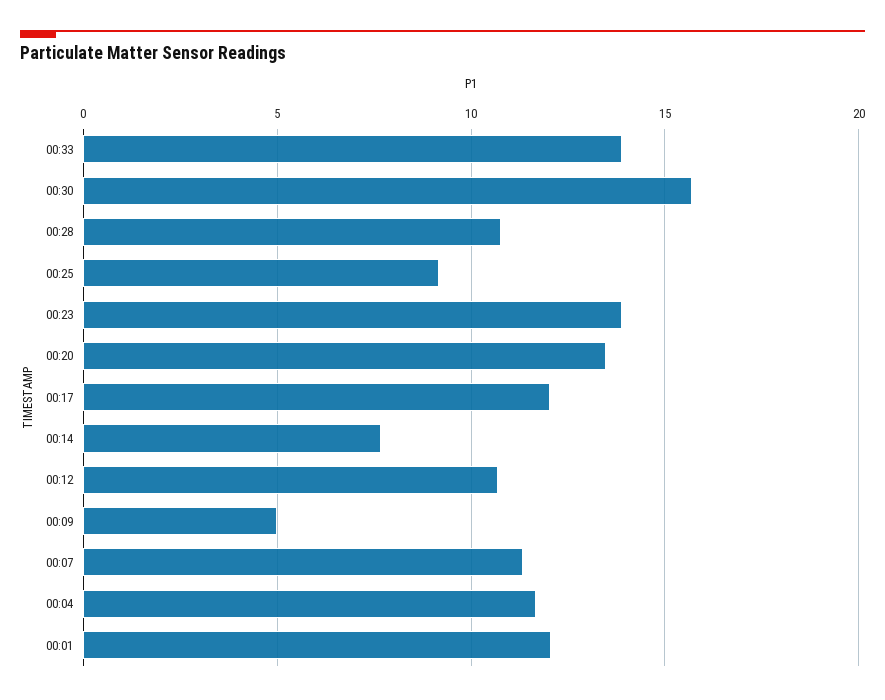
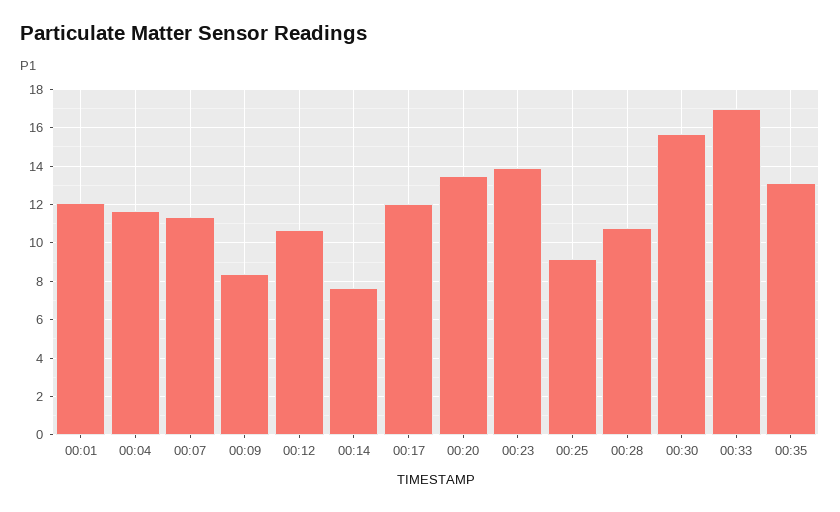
00:33: 14 -> 17
00:09: 5 -> 8.5
00:35: none -> 13

